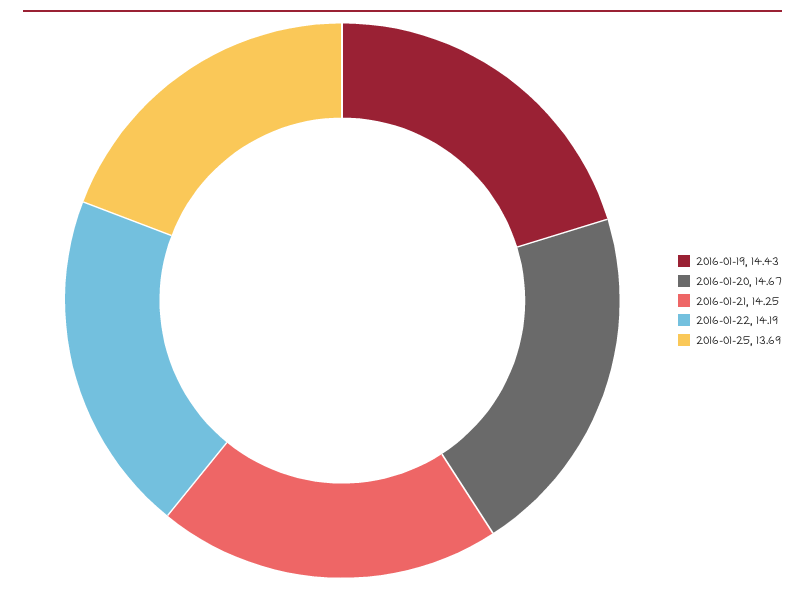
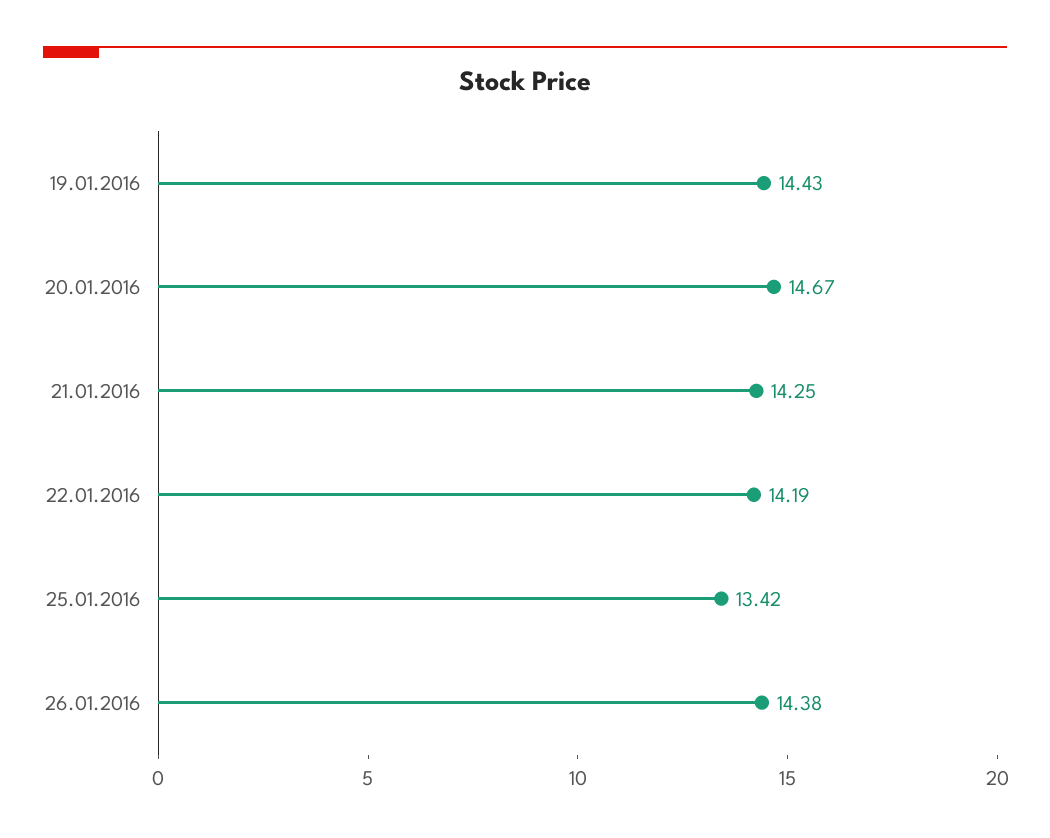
2016-01-25: 13.69 -> 13.42
26.01.2016: none -> 14.38

